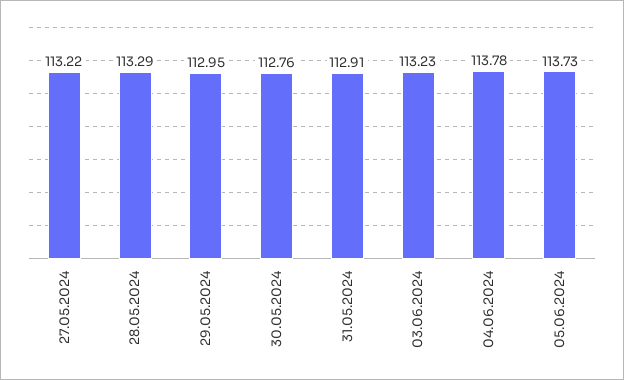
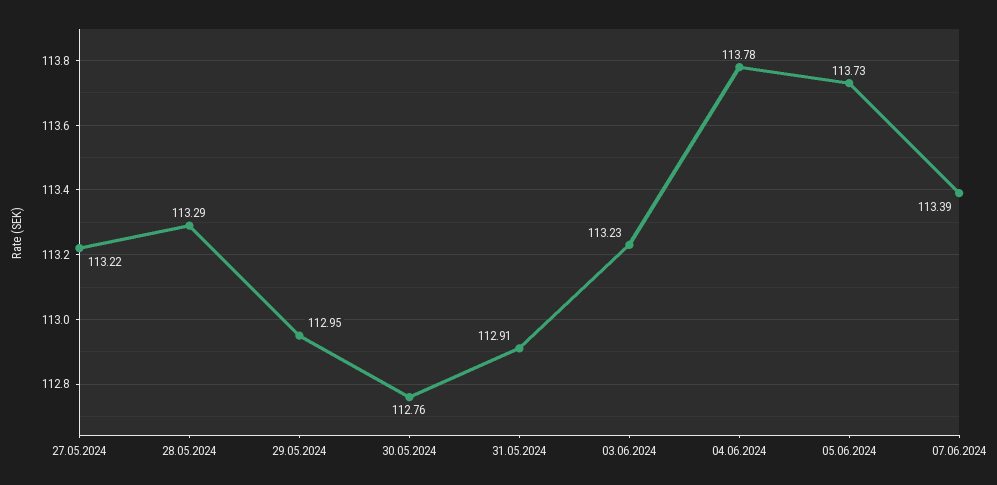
07.06.2024: none -> 113.39

